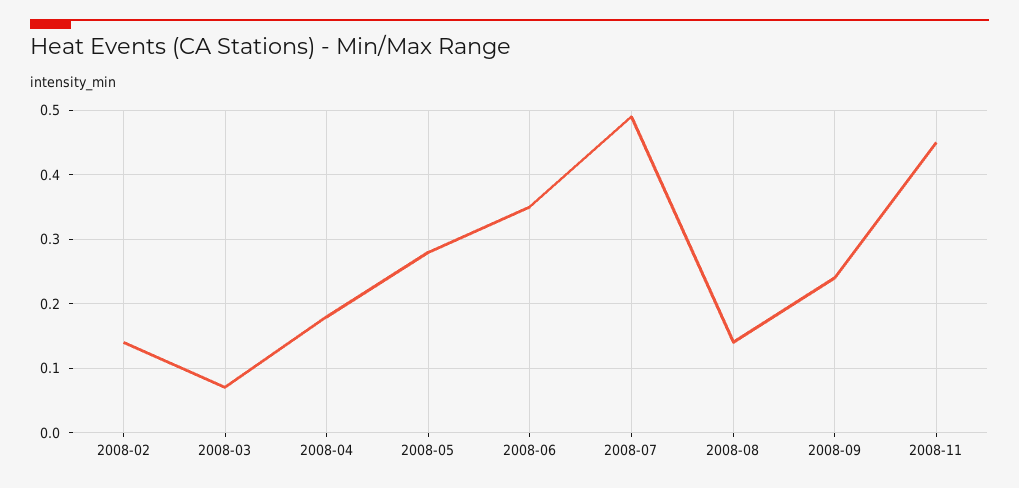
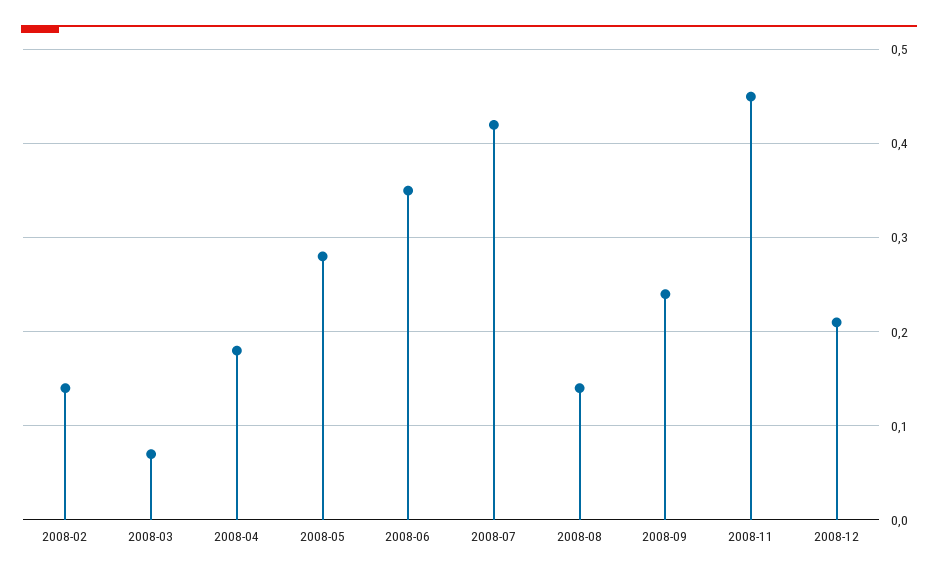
2008-07: 0.49 -> 0.42
2008-12: none -> 0.21

